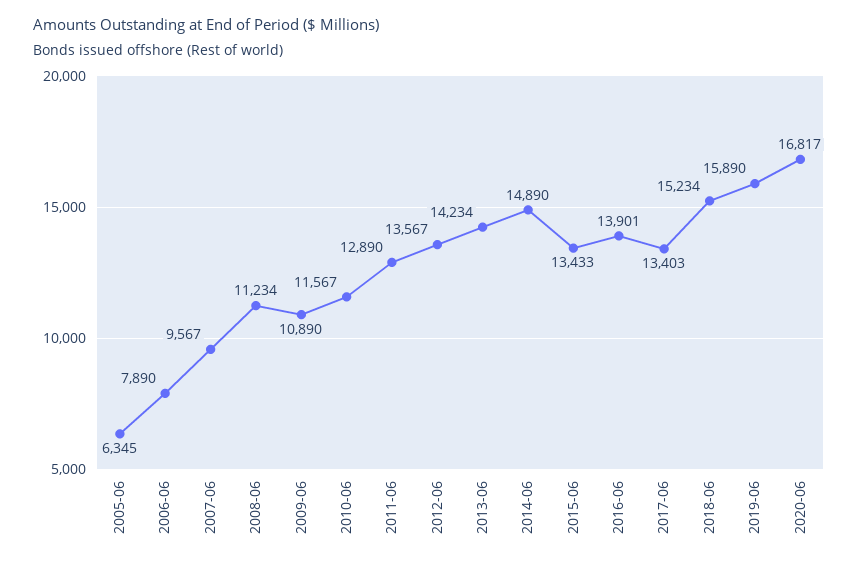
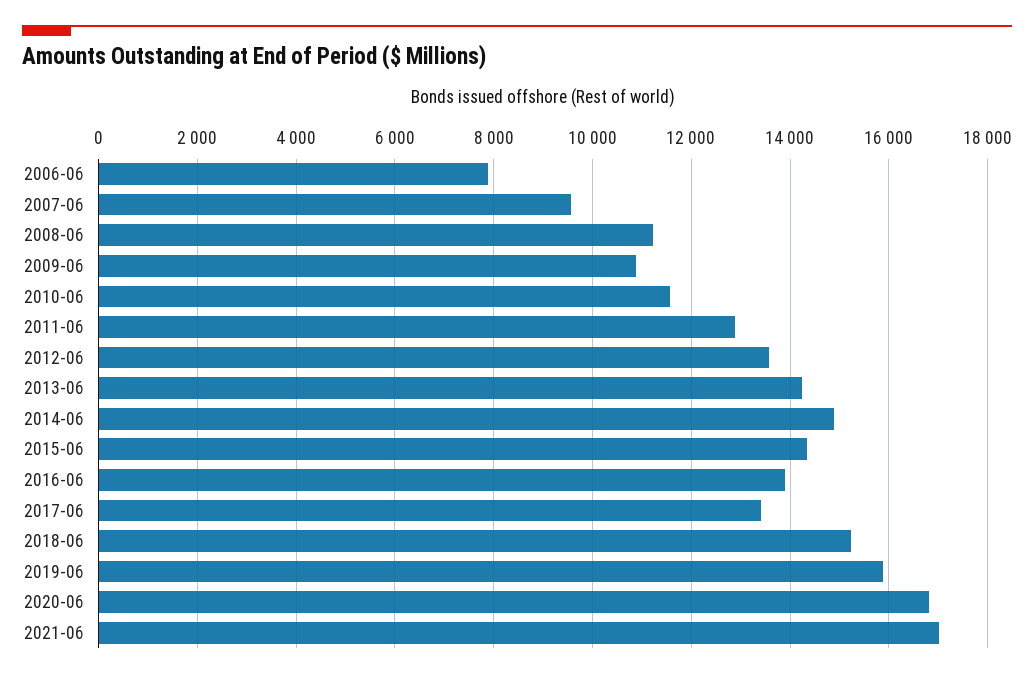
2005-06: 6345 -> none
2015-06: 13433 -> 14400
2021-06: none -> 17000

